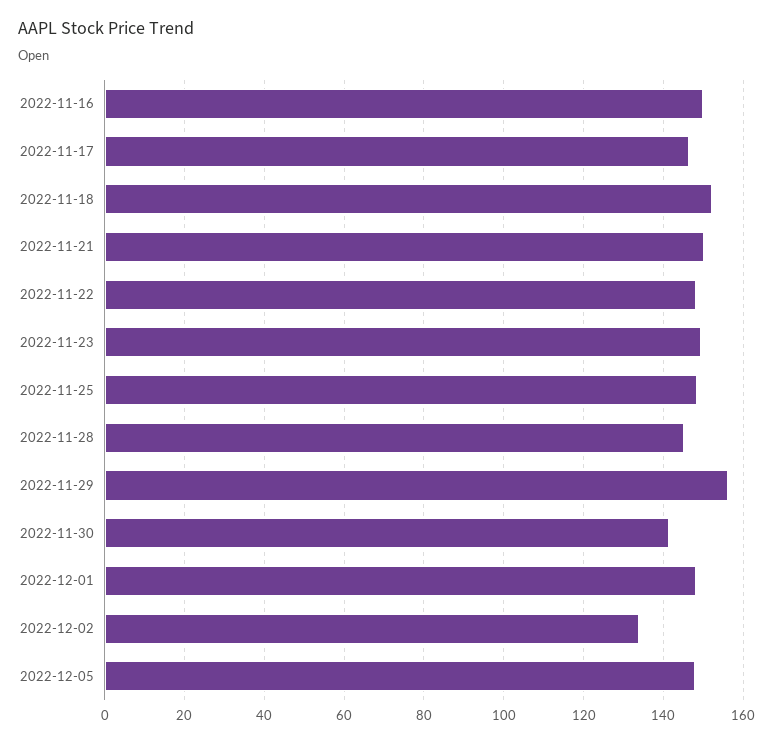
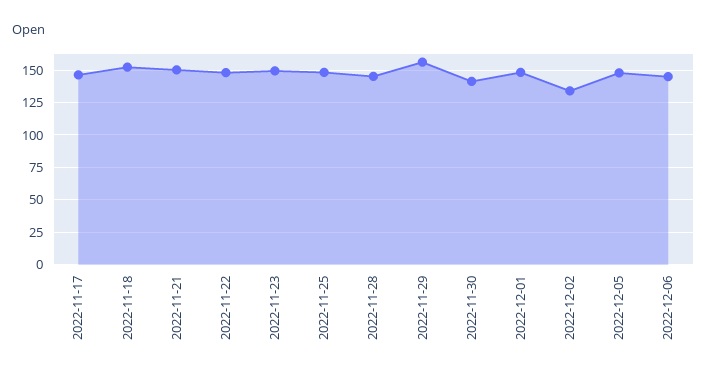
2022-11-16: 150 -> none
2022-12-06: none -> 145

